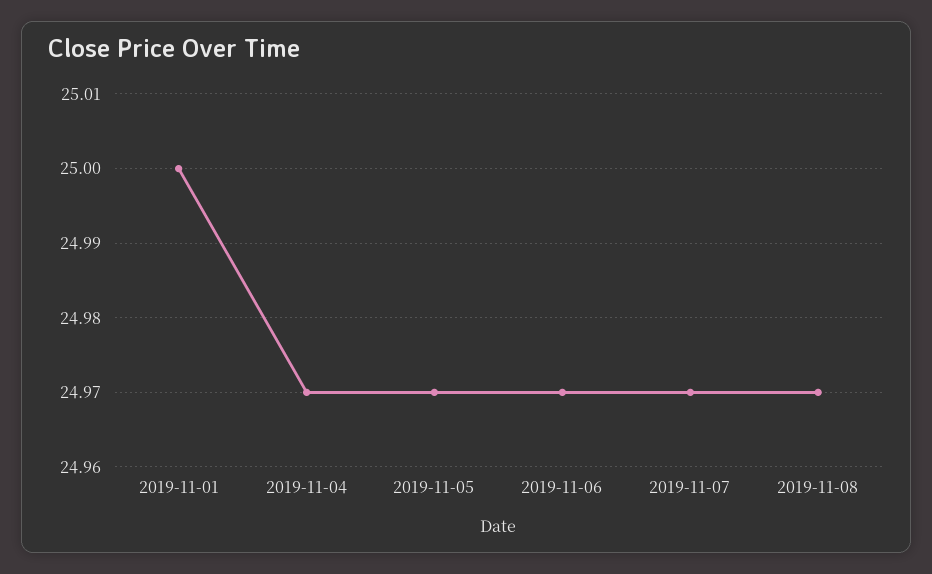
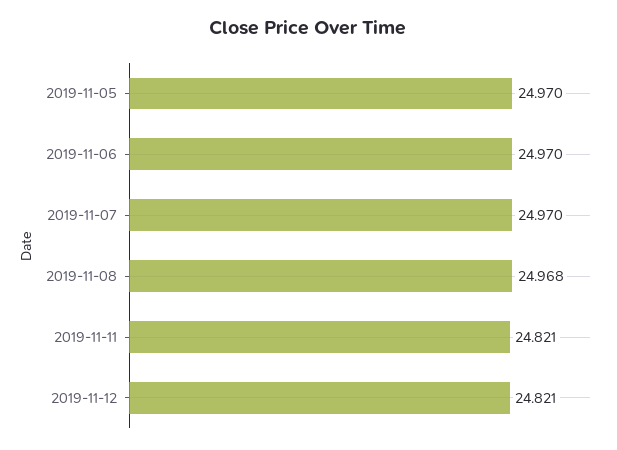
2019-11-01: 25 -> none
2019-11-04: 24.97 -> none
2019-11-08: 24.97 -> 24.968
2019-11-11: none -> 24.821
2019-11-12: none -> 24.821

